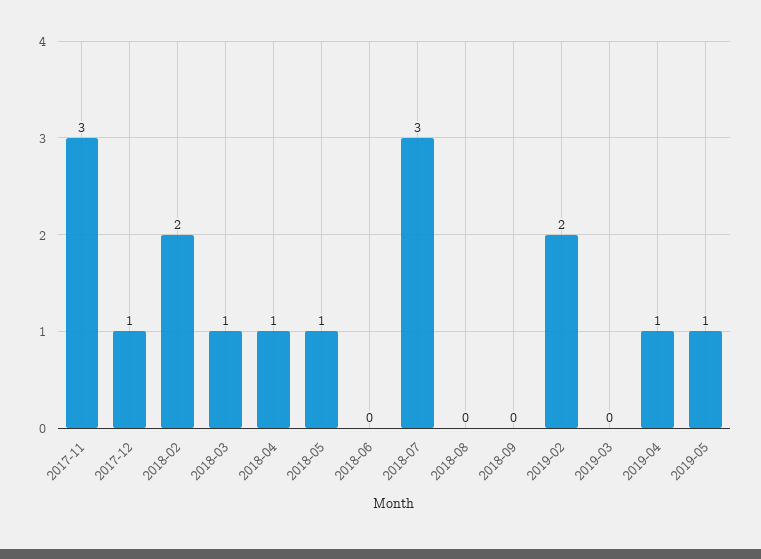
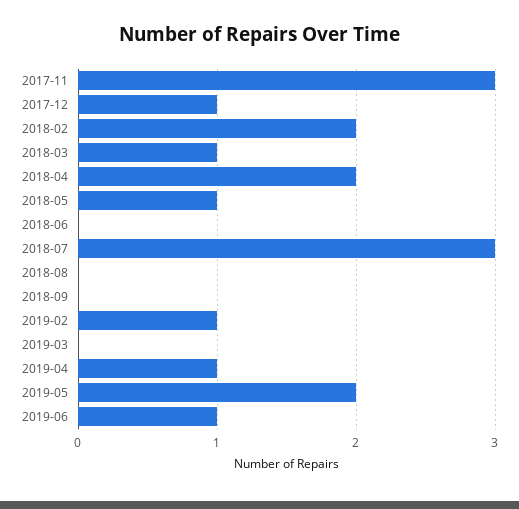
2018-04: 1 -> 2
2019-02: 2 -> 1
2019-05: 1 -> 2
2019-06: none -> 1

